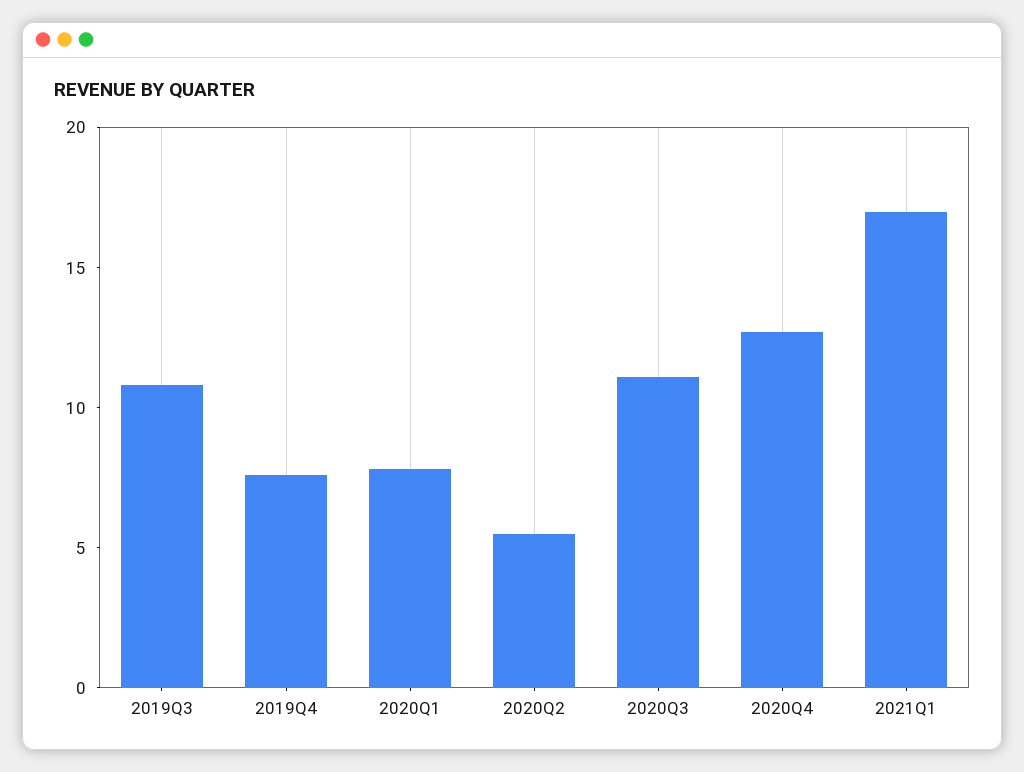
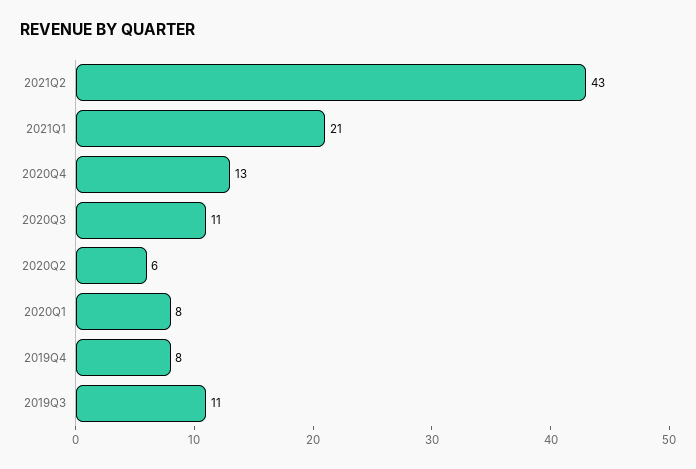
2021Q1: 17 -> 21
2021Q2: none -> 43

